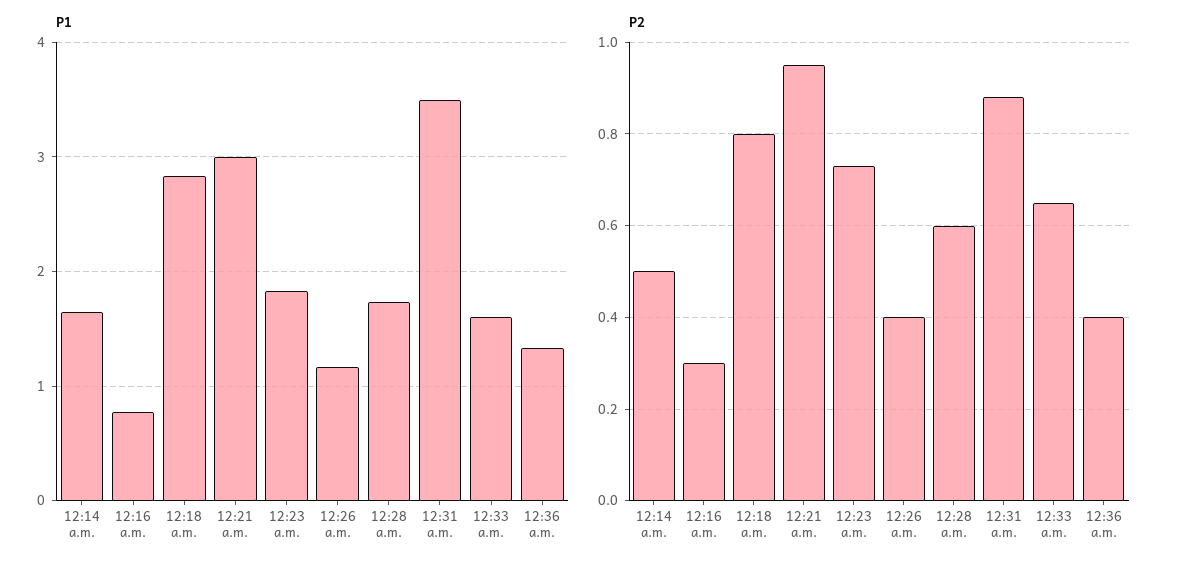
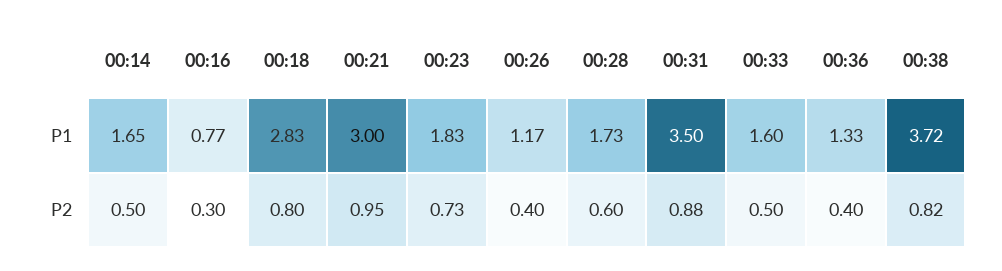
P2, 12:33 a.m.: 0.65 -> 0.5
P1, 00:38: none -> 3.72
P2, 00:38: none -> 0.82

